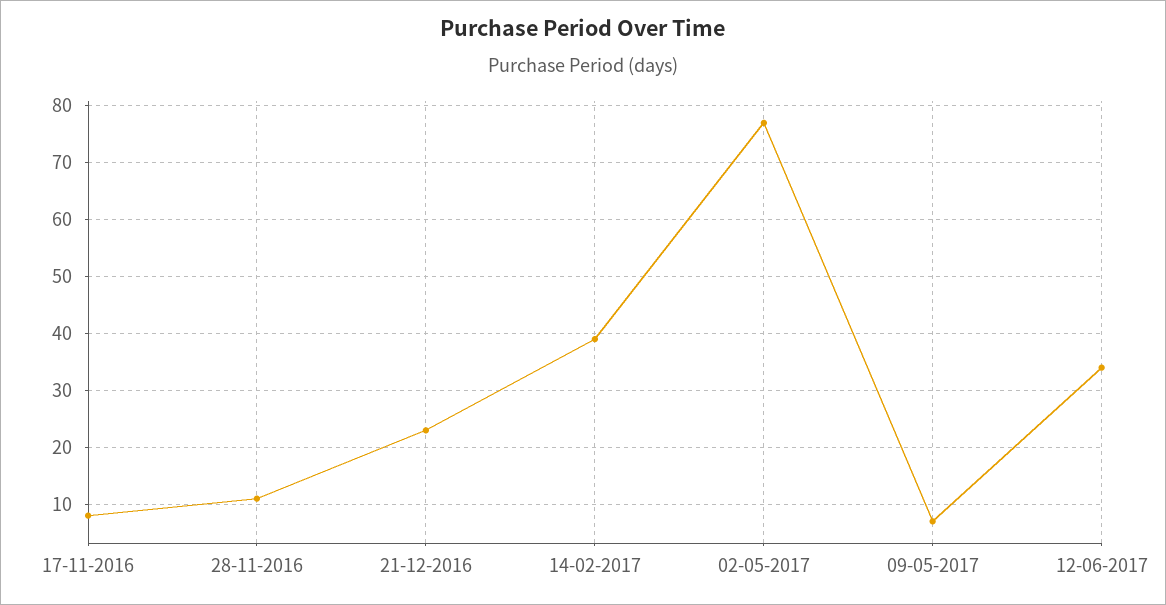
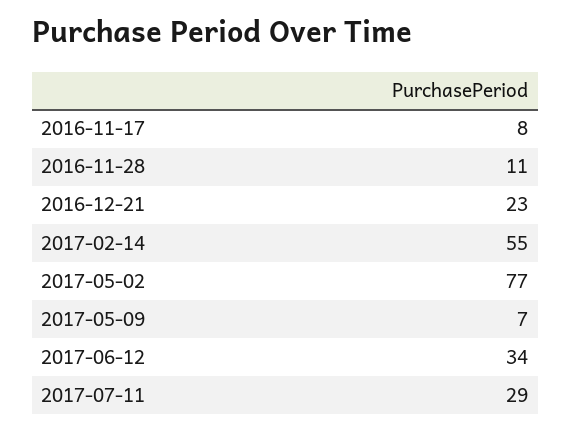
14-02-2017: 40 -> 55
2017-07-11: none -> 29

